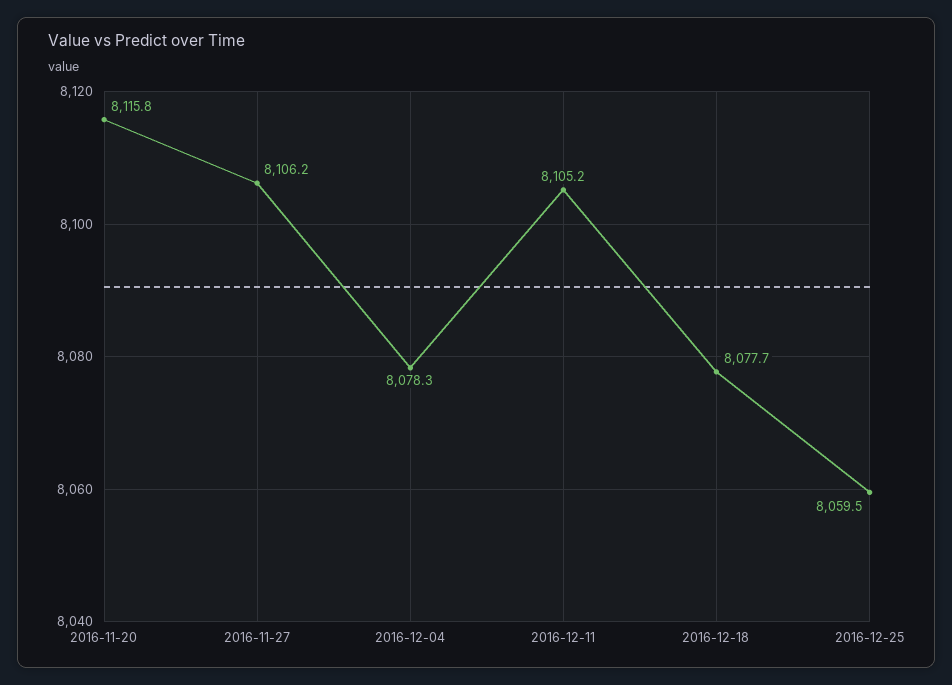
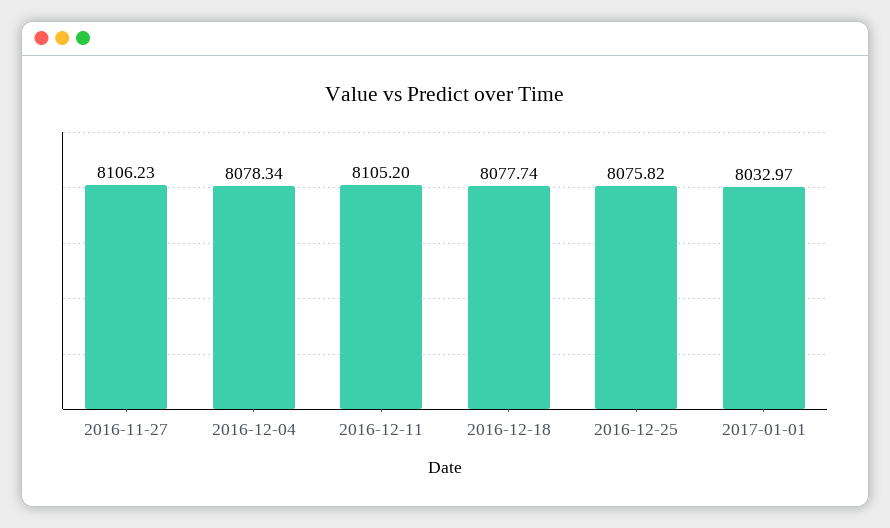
2016-11-20: 8115.8 -> none
2016-12-25: 8059.5 -> 8075.82
2017-01-01: none -> 8032.97

